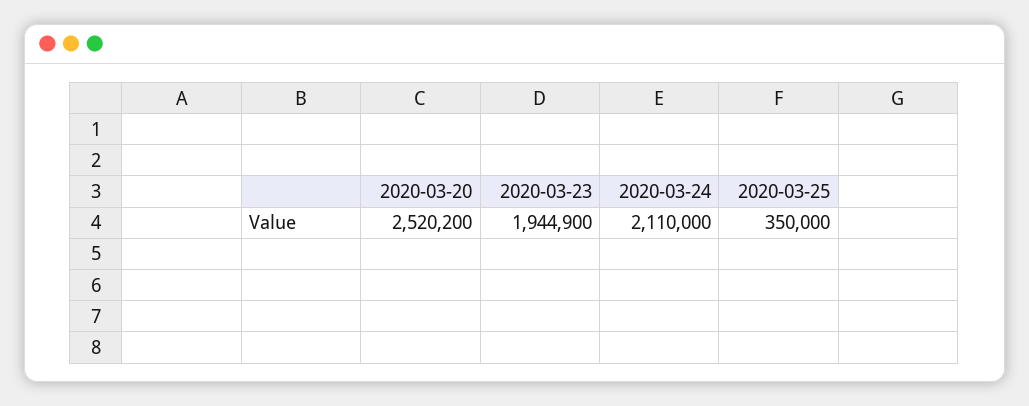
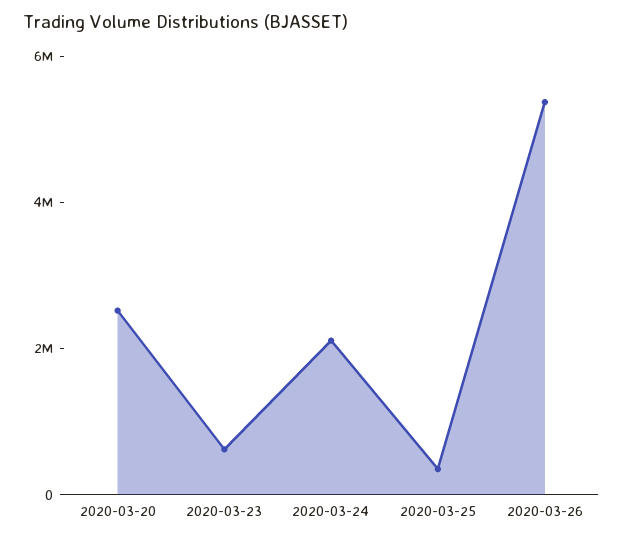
2020-03-23: 1944900 -> 500000
2020-03-26: none -> 5500000

